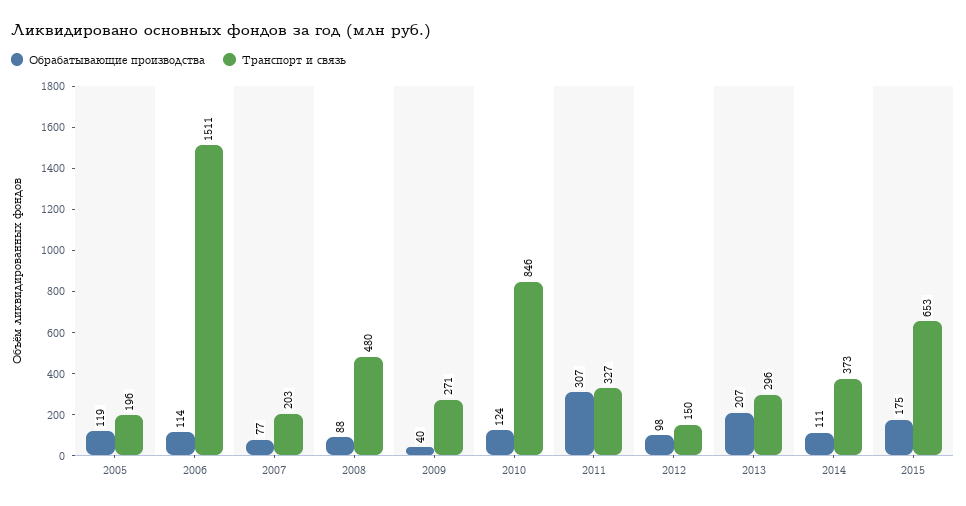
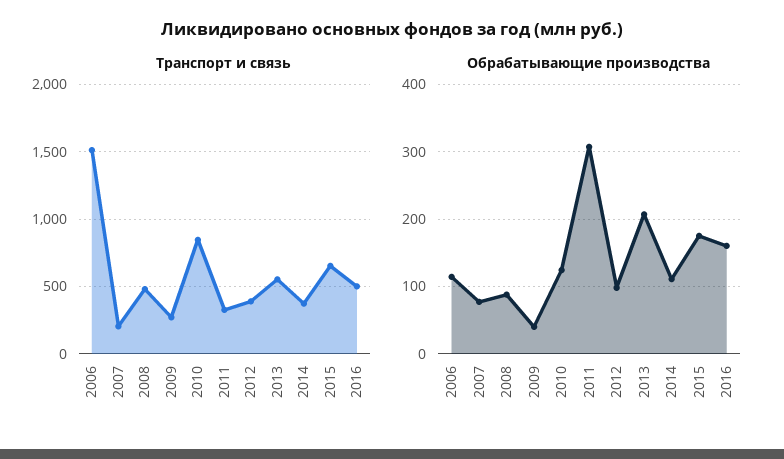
Обрабатывающие производства, 2005: 119 -> none
Транспорт и связь, 2005: 196 -> none
Транспорт и связь, 2012: 150 -> 400
Транспорт и связь, 2013: 296 -> 550
Транспорт и связь, 2016: none -> 500
Обрабатывающие производства, 2016: none -> 160

